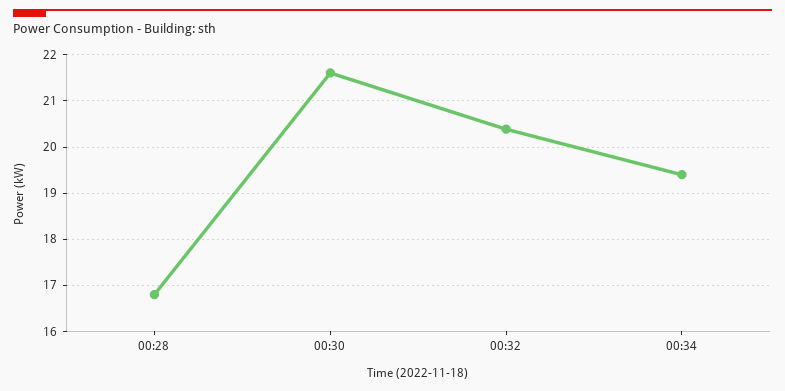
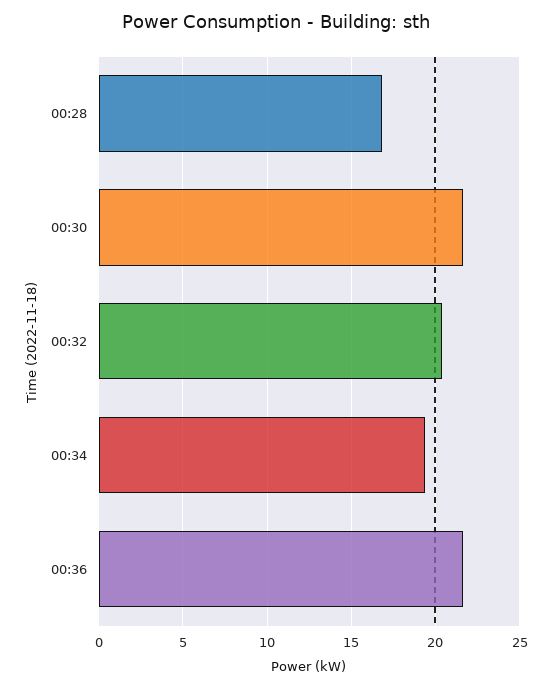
00:36: none -> 21.5

